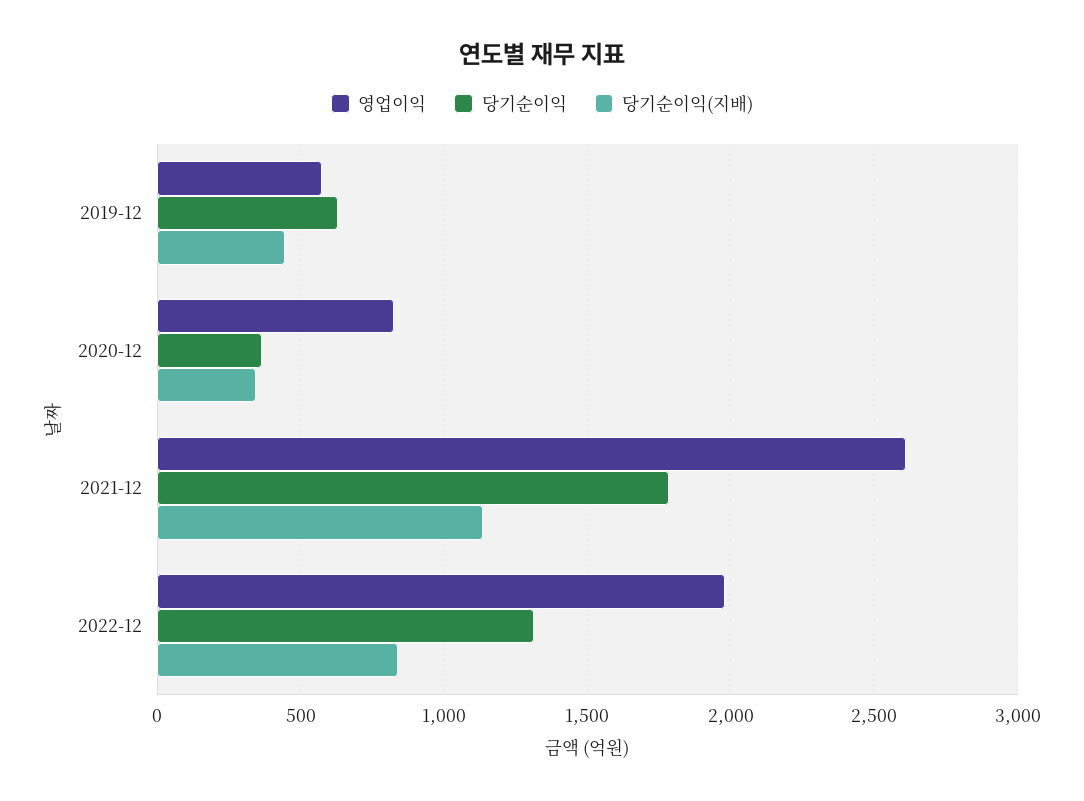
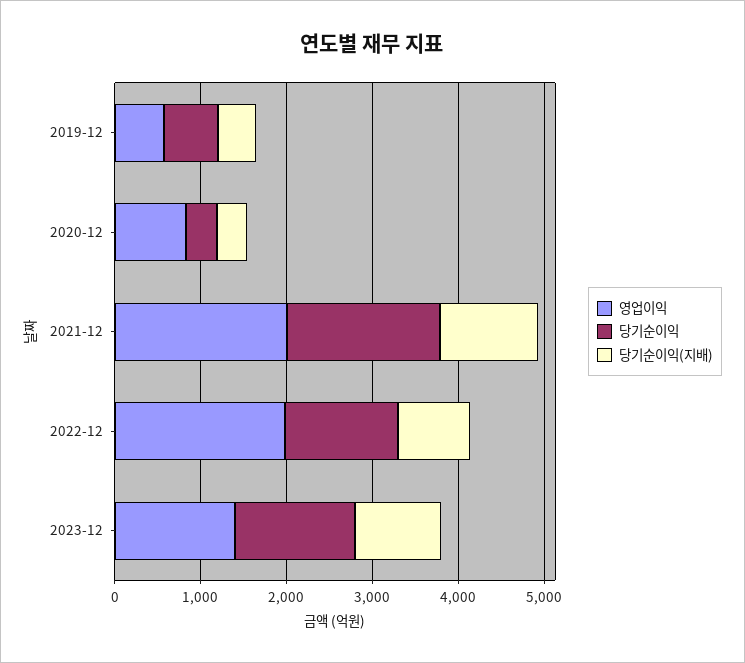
영업이익, 2021-12: 2600 -> 2000
영업이익, 2023-12: none -> 1400
당기순이익, 2023-12: none -> 1400
당기순이익(지배), 2023-12: none -> 1000

